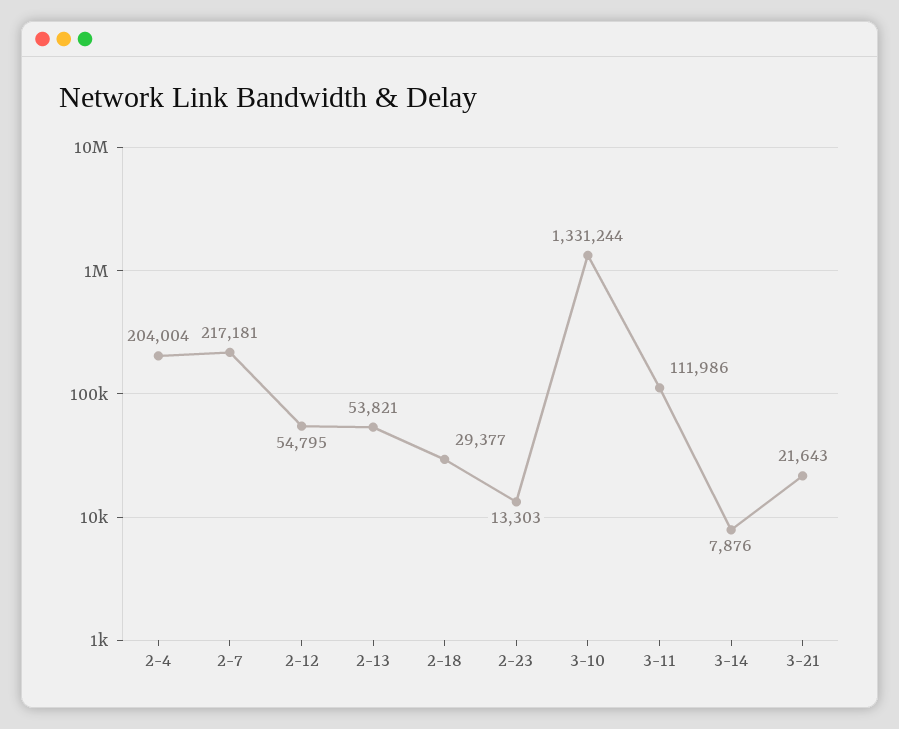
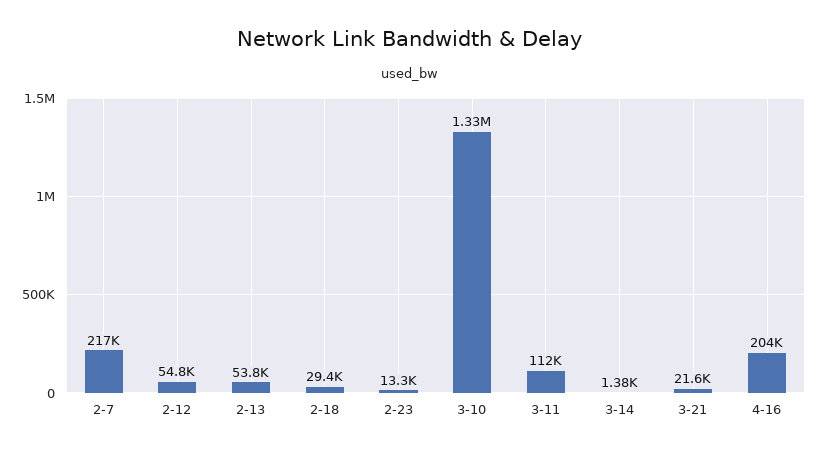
2-4: 204004 -> none
3-14: 7876 -> 1380
4-16: none -> 204000

